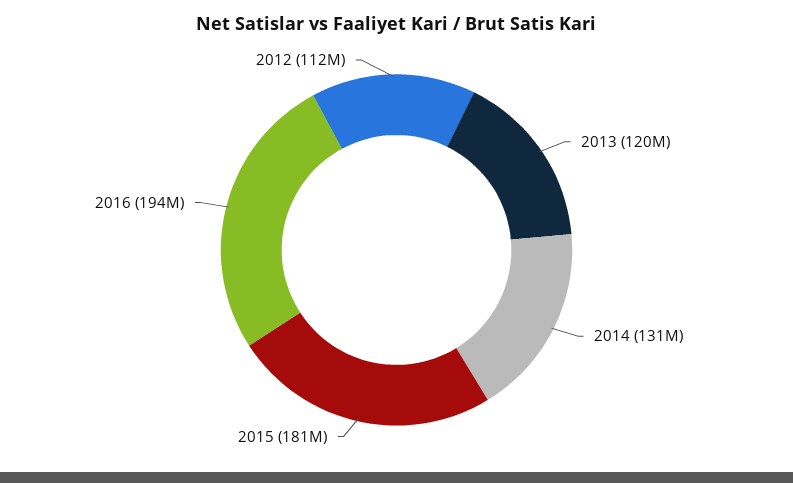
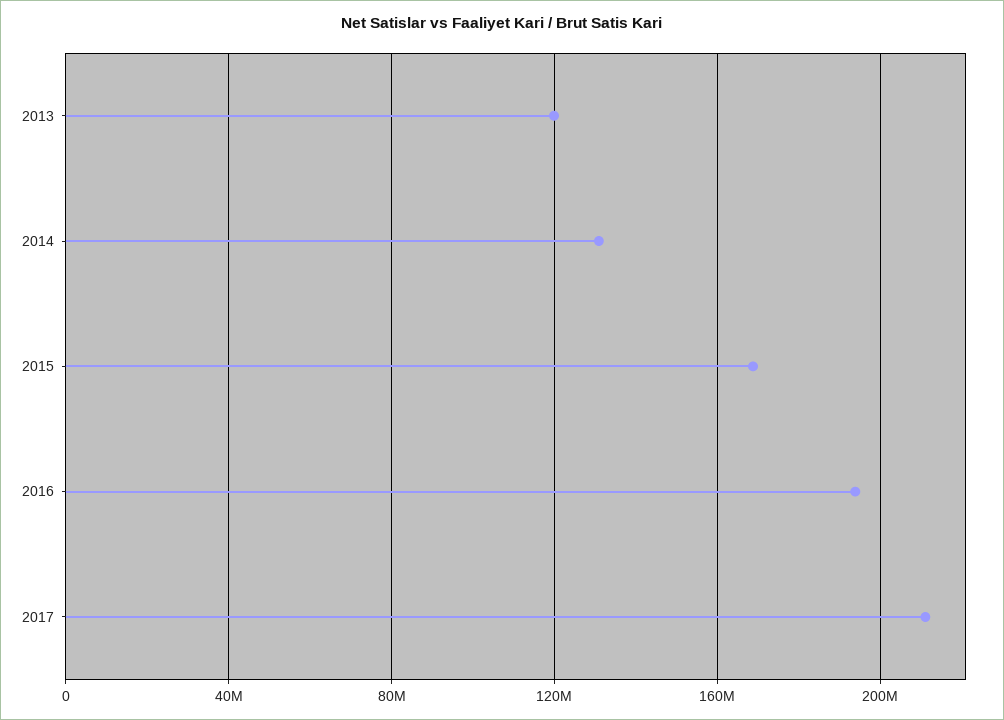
2015: 181000000 -> 170000000
2012: 112000000 -> none
2017: none -> 210000000

